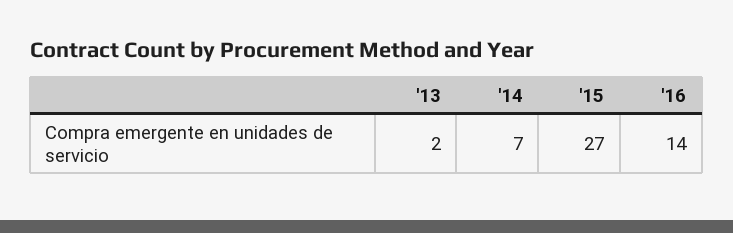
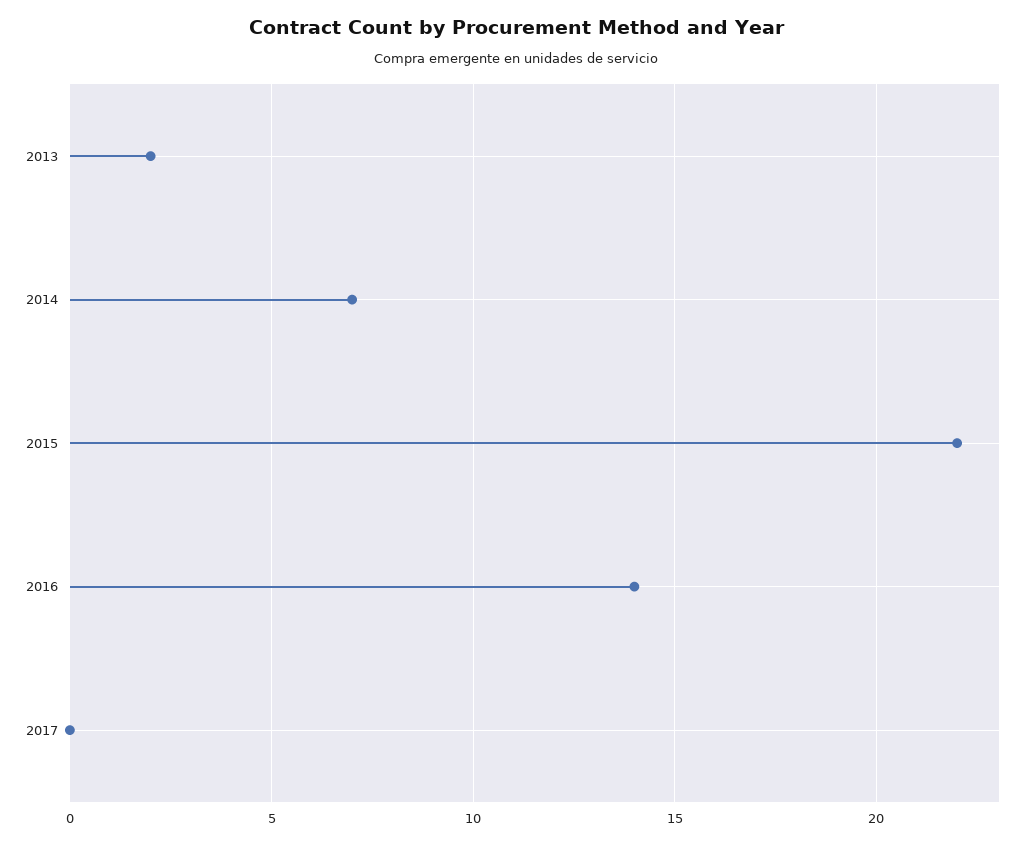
'15: 27 -> 22
2017: none -> 0

